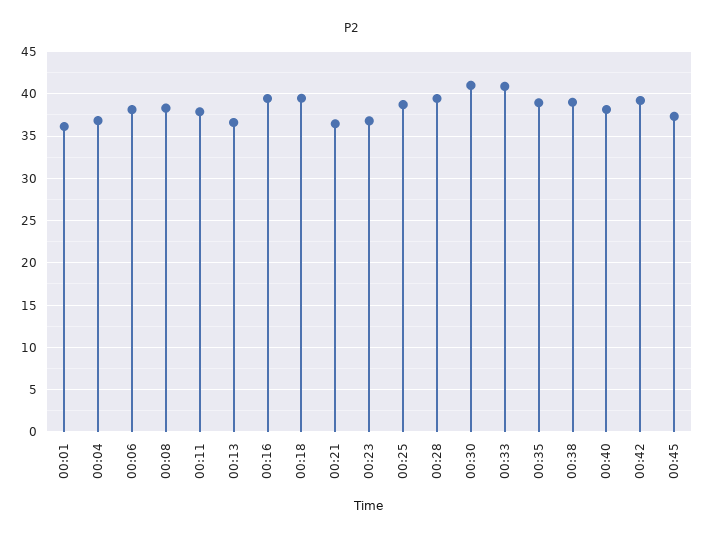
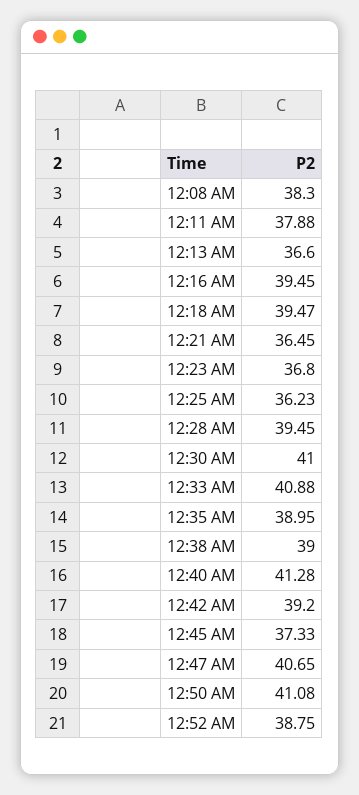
00:01: 36 -> none
00:04: 37 -> none
00:06: 38 -> none
00:25: 39 -> 36.23
00:40: 38 -> 41.28
12:47 AM: none -> 40.65
12:50 AM: none -> 41.08
12:52 AM: none -> 38.75

